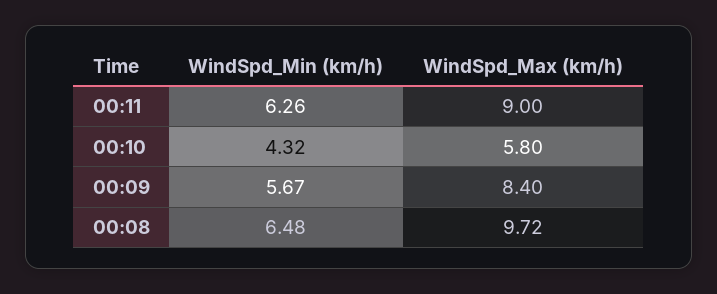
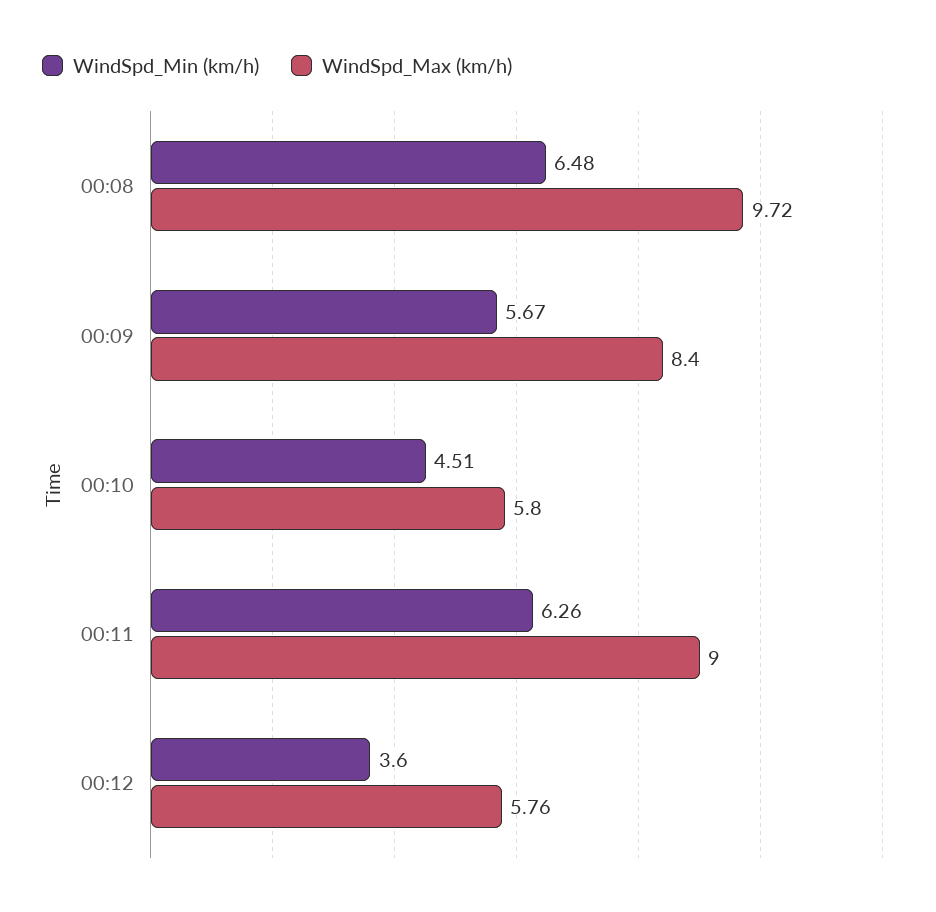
WindSpd_Min (km/h), 00:10: 4.32 -> 4.51
WindSpd_Min (km/h), 00:12: none -> 3.6
WindSpd_Max (km/h), 00:12: none -> 5.76

